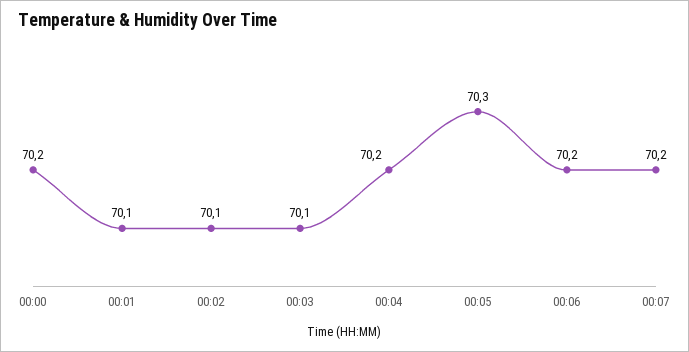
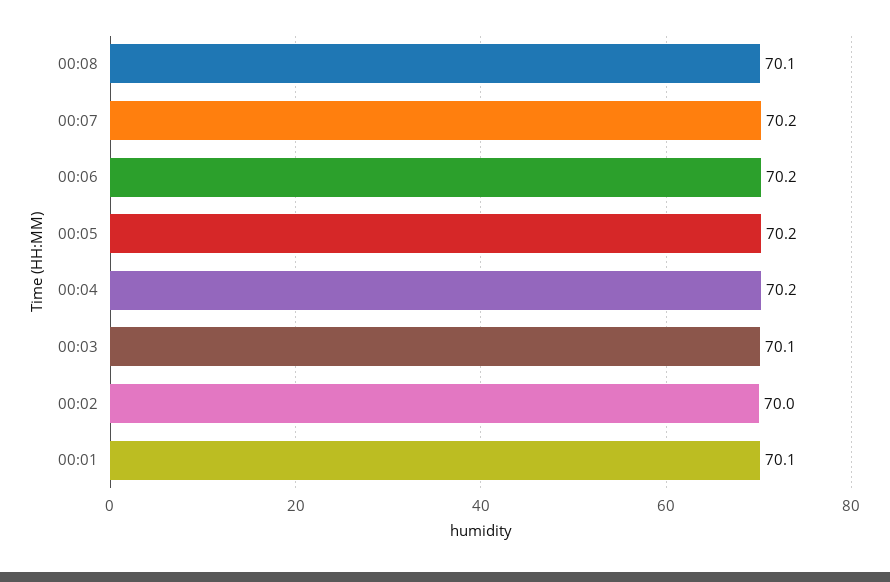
00:00: 70.2 -> none
00:02: 70.1 -> 70
00:05: 70.3 -> 70.2
00:08: none -> 70.1

